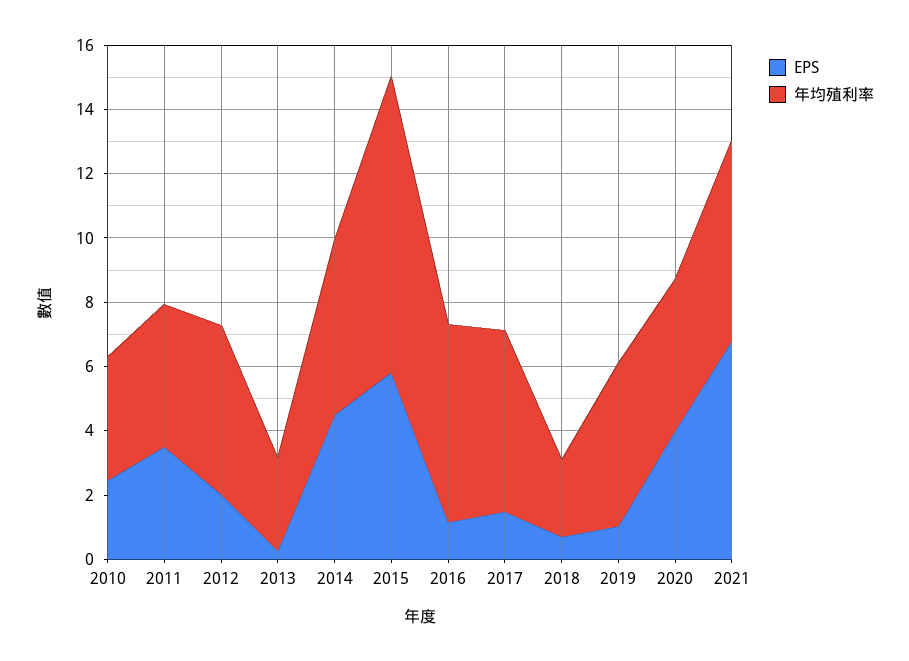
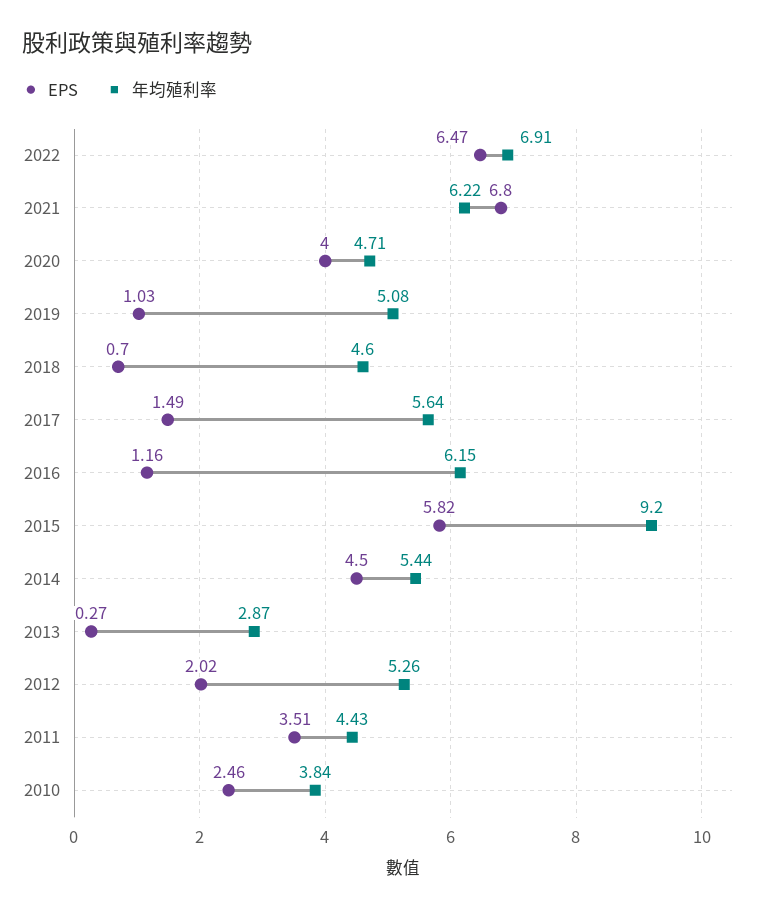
年均殖利率, 2018: 2.5 -> 4.6
EPS, 2022: none -> 6.47
年均殖利率, 2022: none -> 6.91

